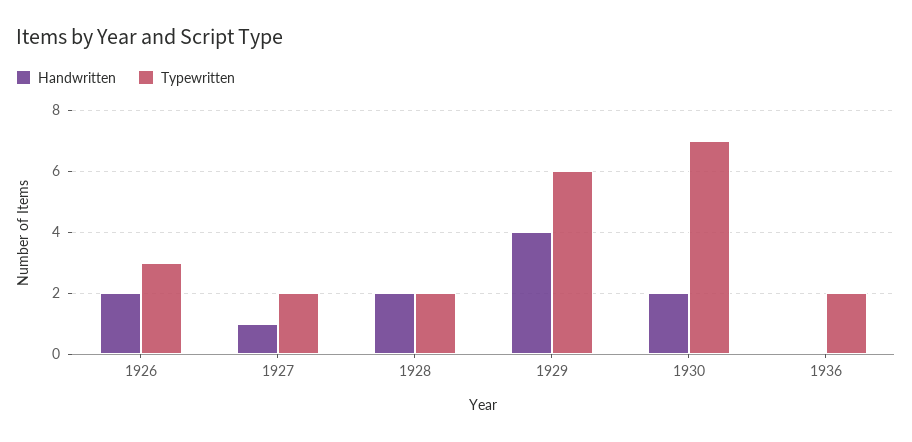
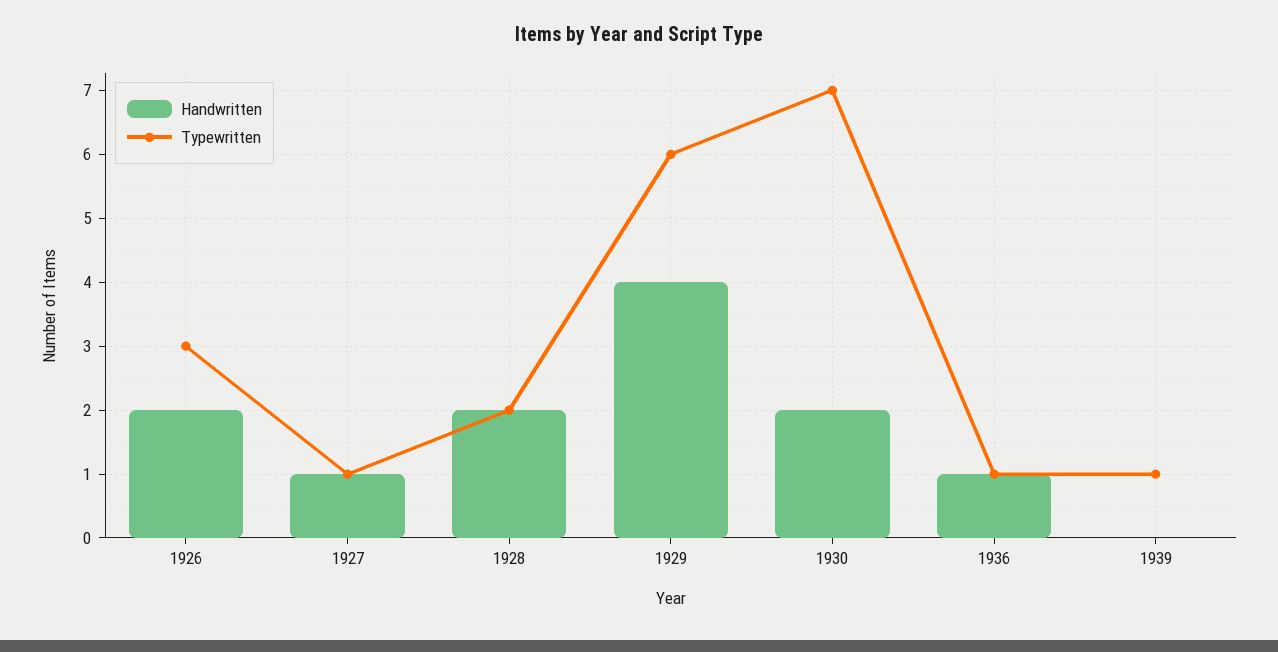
Typewritten, 1927: 2 -> 1
Handwritten, 1936: 0 -> 1
Typewritten, 1936: 2 -> 1
Handwritten, 1939: none -> 0
Typewritten, 1939: none -> 1

